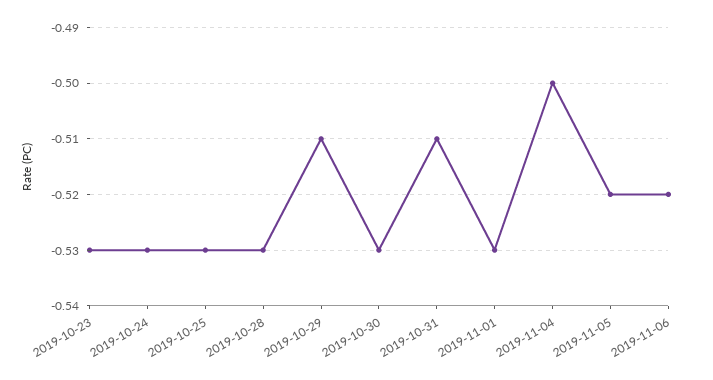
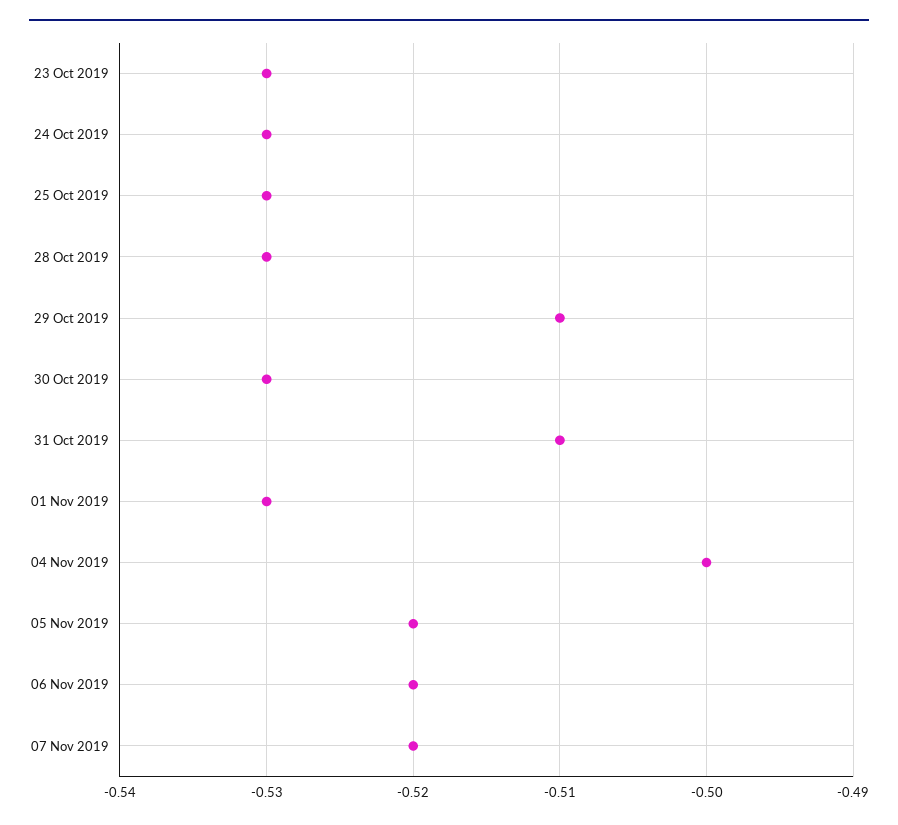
07 Nov 2019: none -> -0.52

